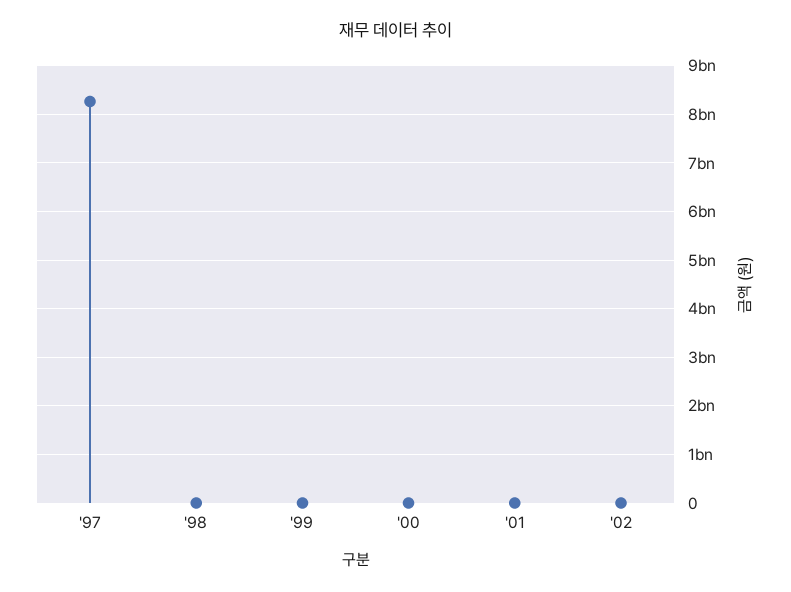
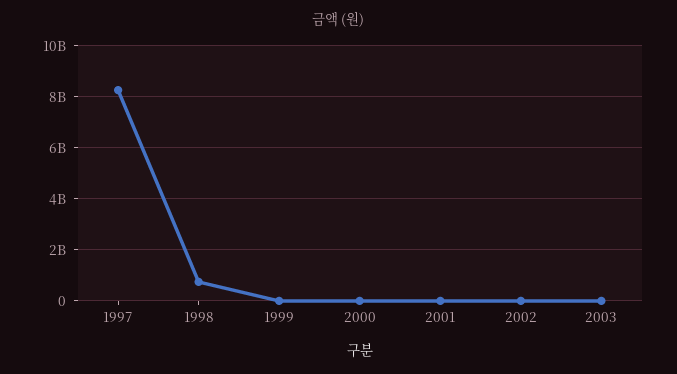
'98: 0 -> 750000000
2003: none -> 0

